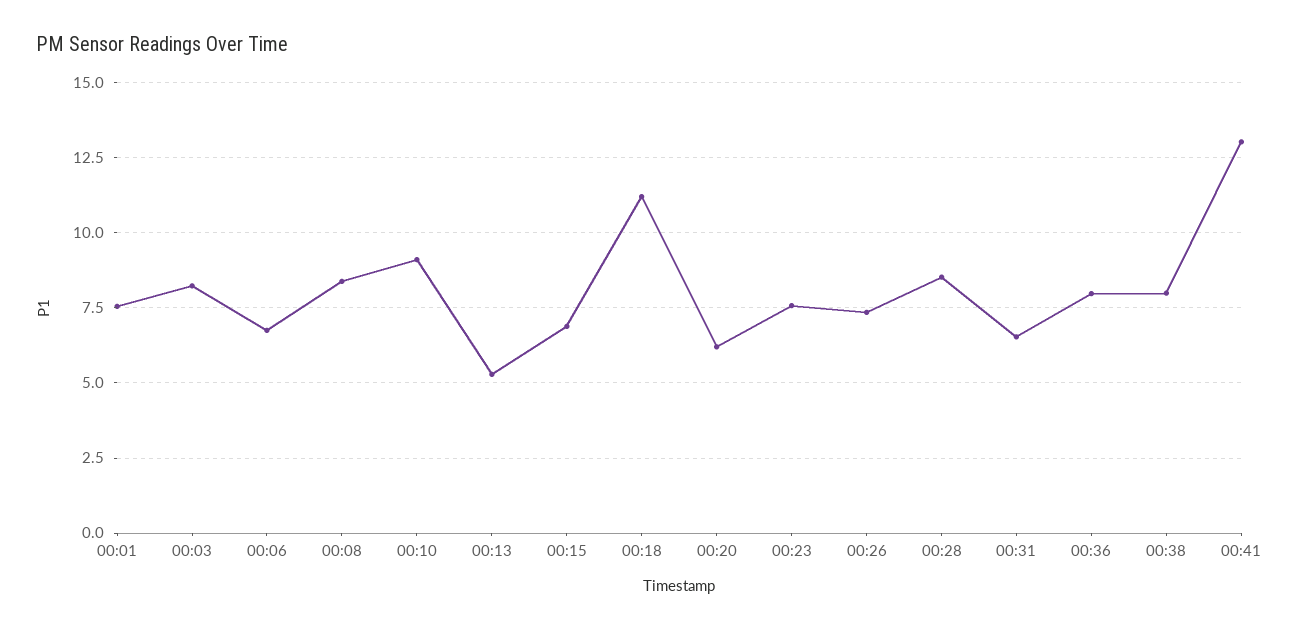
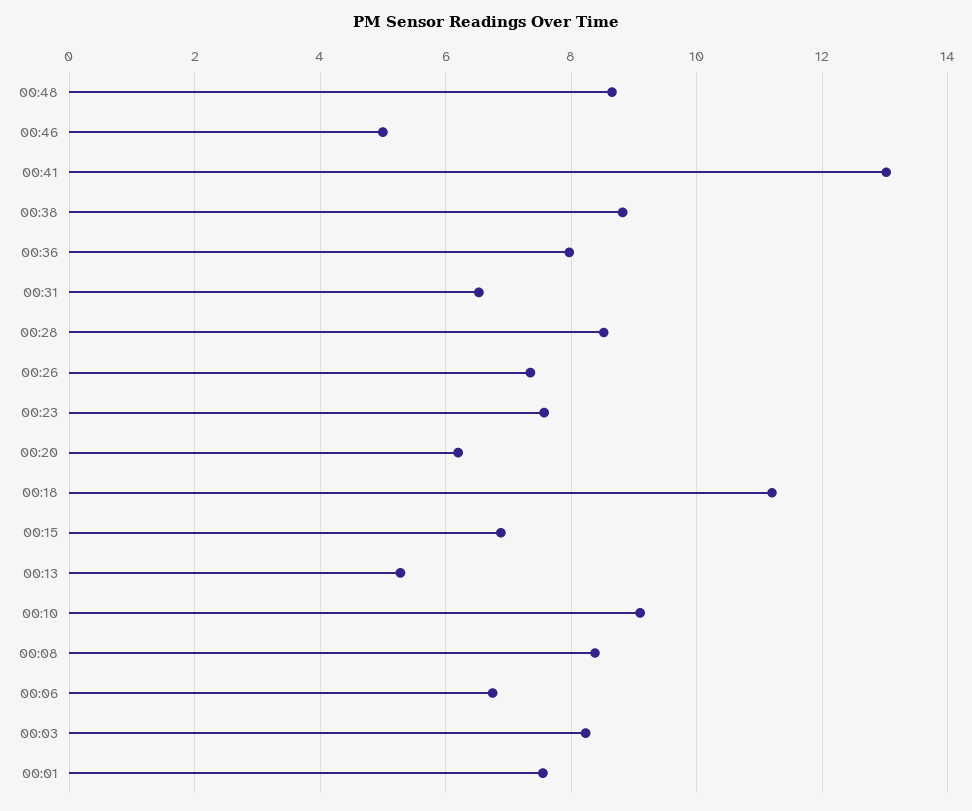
00:38: 8 -> 8.8
00:48: none -> 8.6
00:46: none -> 5

